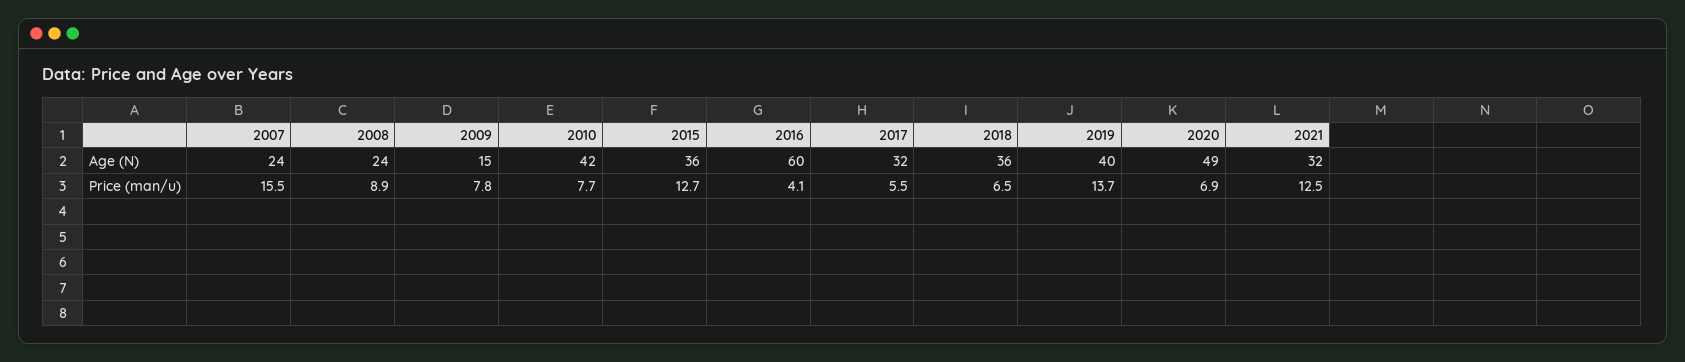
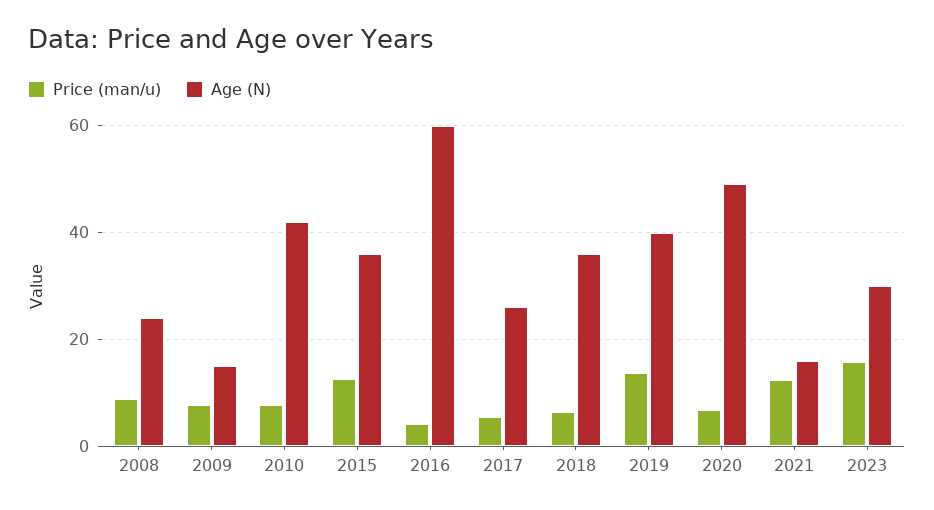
Age (N), 2007: 24 -> none
Age (N), 2017: 32 -> 26
Age (N), 2021: 32 -> 16
Price (man/u), 2007: 15.5 -> none
Price (man/u), 2023: none -> 16
Age (N), 2023: none -> 30

